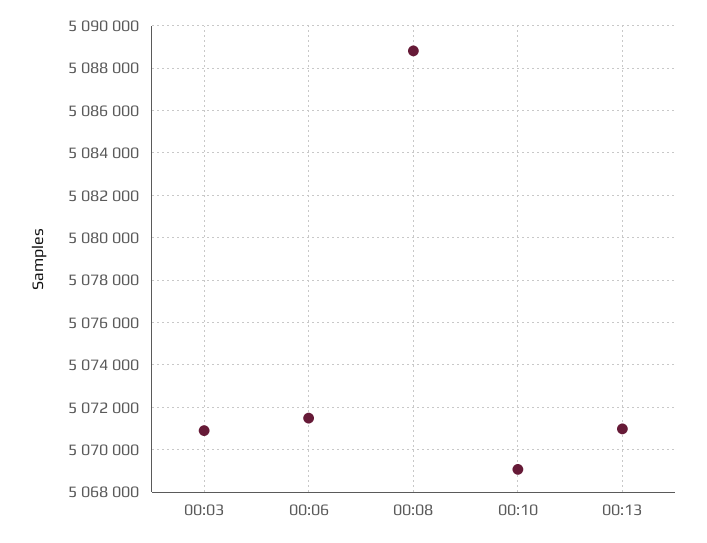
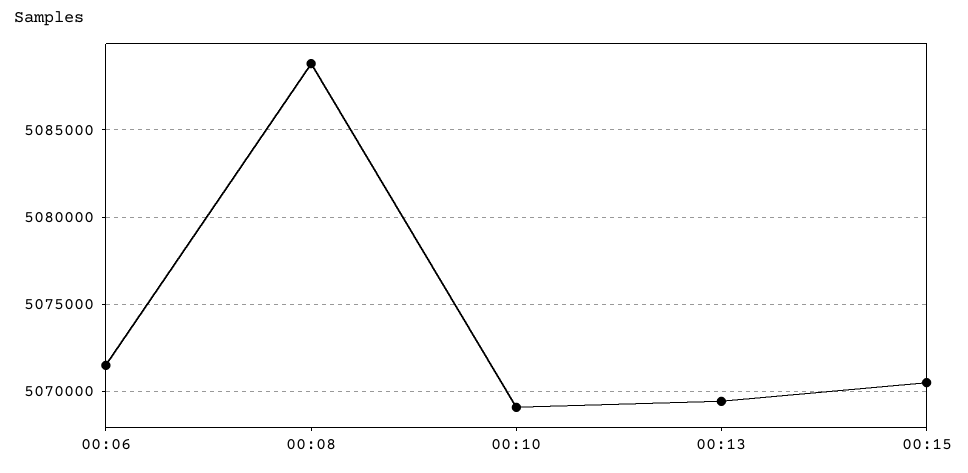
00:03: 5071000 -> none
00:13: 5071000 -> 5069500
00:15: none -> 5070500

